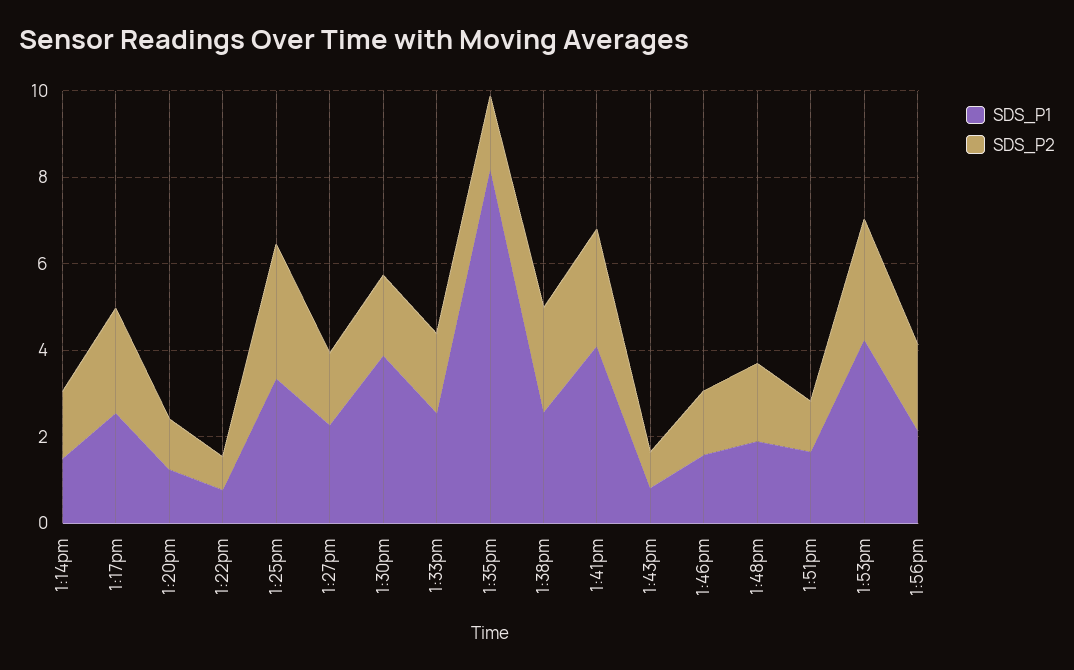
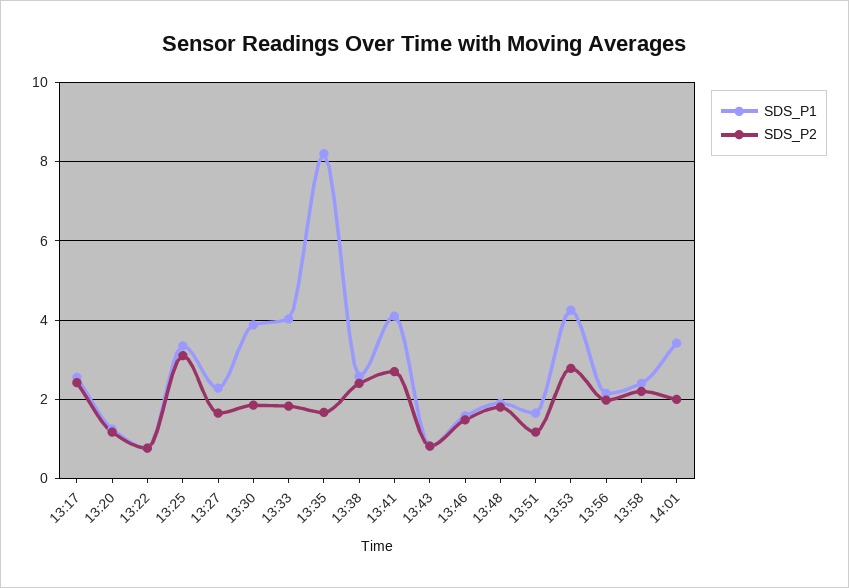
SDS_P1, 1:14pm: 1.5 -> none
SDS_P2, 1:14pm: 1.5 -> none
SDS_P1, 1:33pm: 2.5 -> 4
SDS_P1, 13:58: none -> 2.4
SDS_P2, 13:58: none -> 2.2
SDS_P1, 14:01: none -> 3.4
SDS_P2, 14:01: none -> 2

